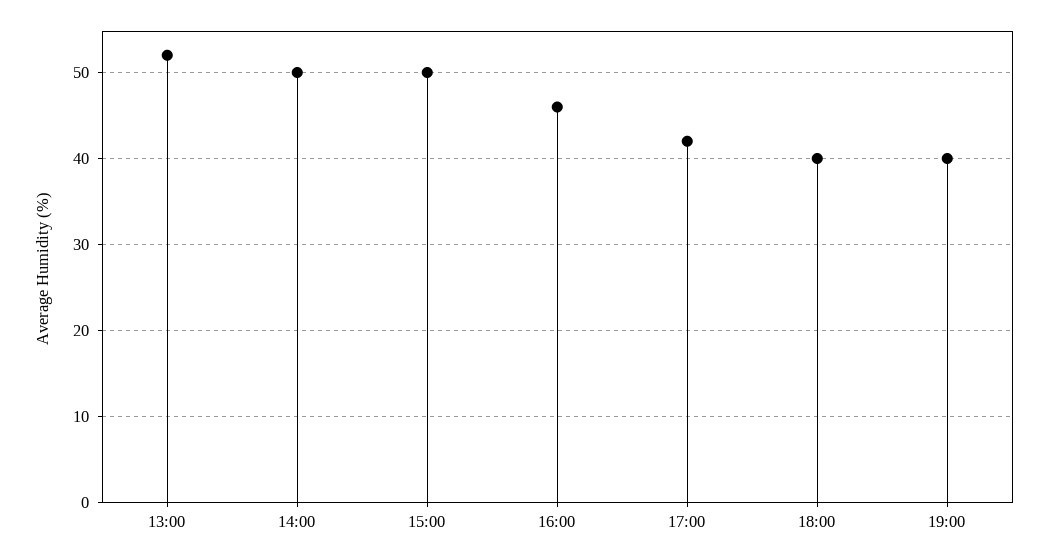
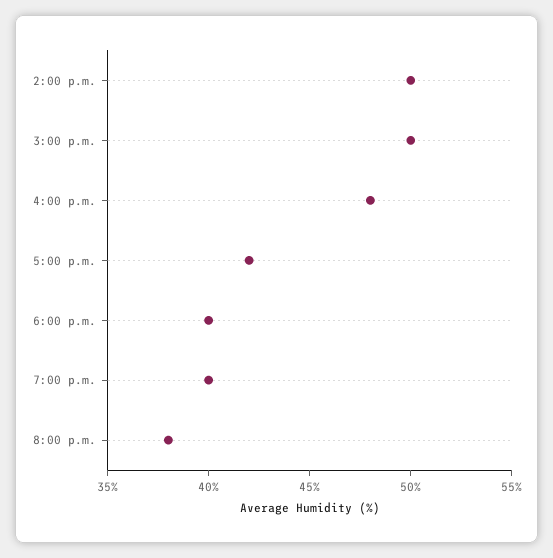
13:00: 52 -> none
16:00: 46 -> 48
8:00 p.m.: none -> 38

